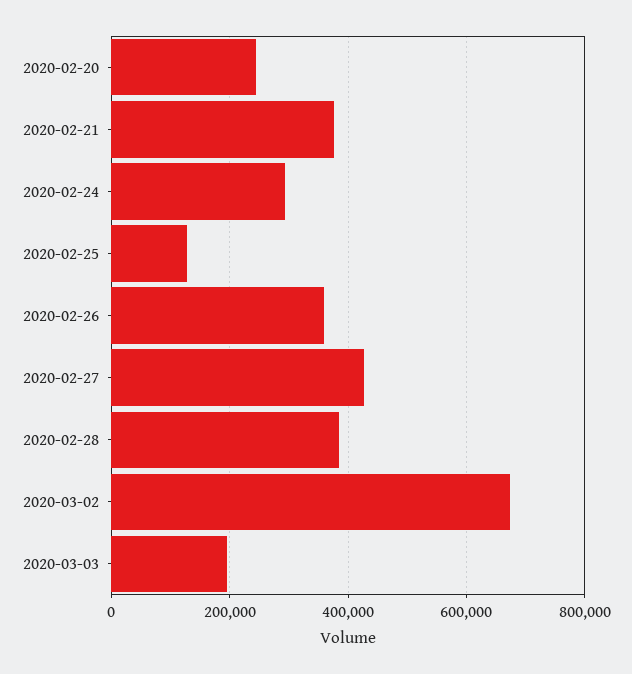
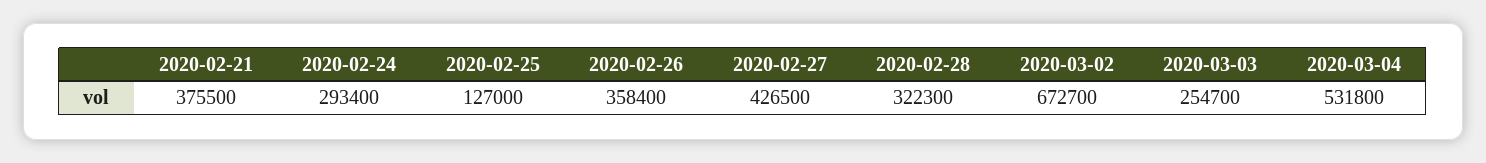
2020-02-20: 240000 -> none
2020-02-28: 380000 -> 322300
2020-03-03: 200000 -> 254700
2020-03-04: none -> 531800

